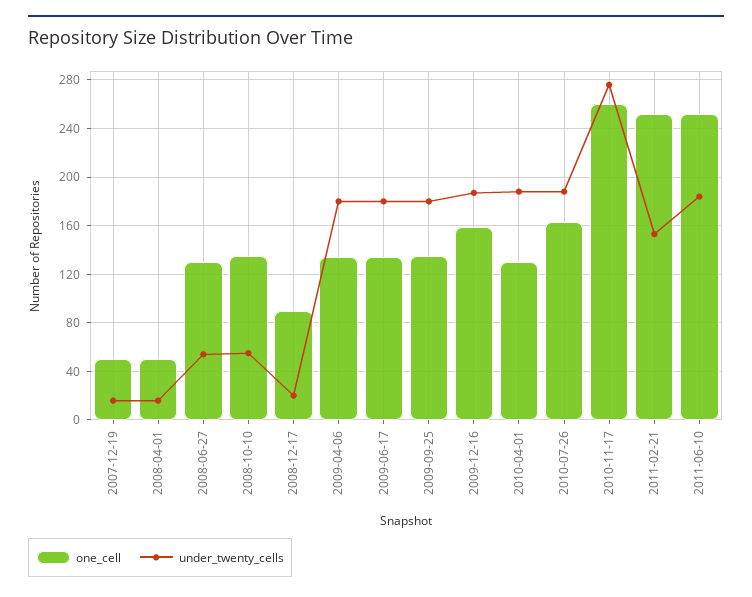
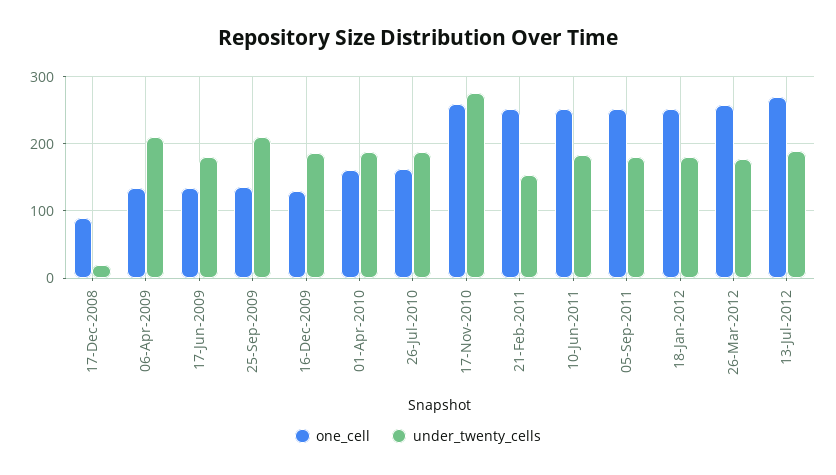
one_cell, 2007-12-19: 50 -> none
under_twenty_cells, 2007-12-19: 15 -> none
one_cell, 2008-04-01: 50 -> none
under_twenty_cells, 2008-04-01: 15 -> none
one_cell, 2008-06-27: 130 -> none
under_twenty_cells, 2008-06-27: 55 -> none
one_cell, 2008-10-10: 135 -> none
under_twenty_cells, 2008-10-10: 55 -> none
under_twenty_cells, 2009-04-06: 180 -> 210
under_twenty_cells, 2009-09-25: 180 -> 210
one_cell, 2009-12-16: 160 -> 130
one_cell, 2010-04-01: 130 -> 160
one_cell, 05-Sep-2011: none -> 250
under_twenty_cells, 05-Sep-2011: none -> 180
one_cell, 18-Jan-2012: none -> 250
under_twenty_cells, 18-Jan-2012: none -> 180
one_cell, 26-Mar-2012: none -> 260
under_twenty_cells, 26-Mar-2012: none -> 180
one_cell, 13-Jul-2012: none -> 270
under_twenty_cells, 13-Jul-2012: none -> 190

